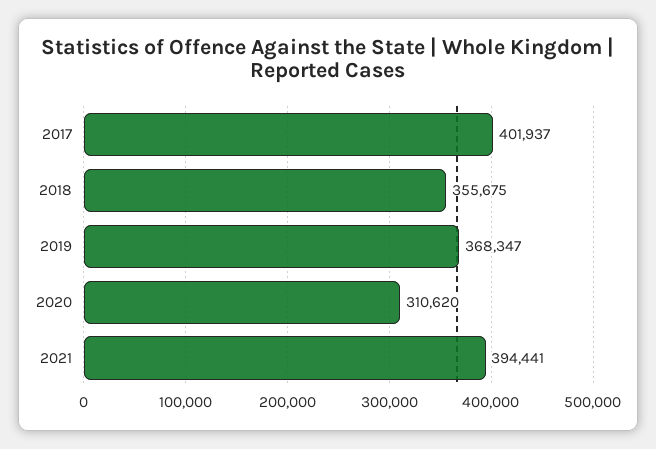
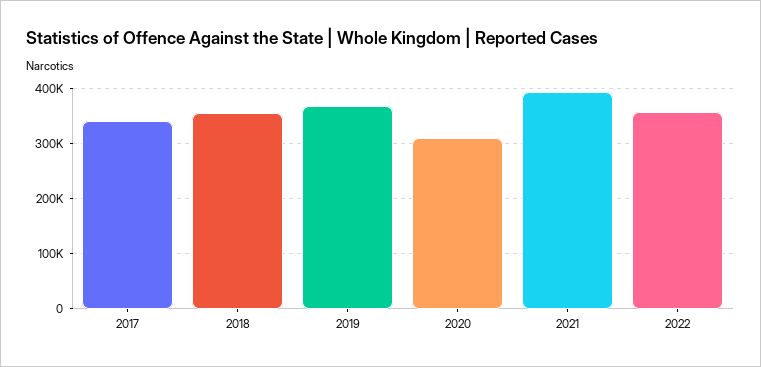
2017: 401937 -> 340000
2022: none -> 360000

